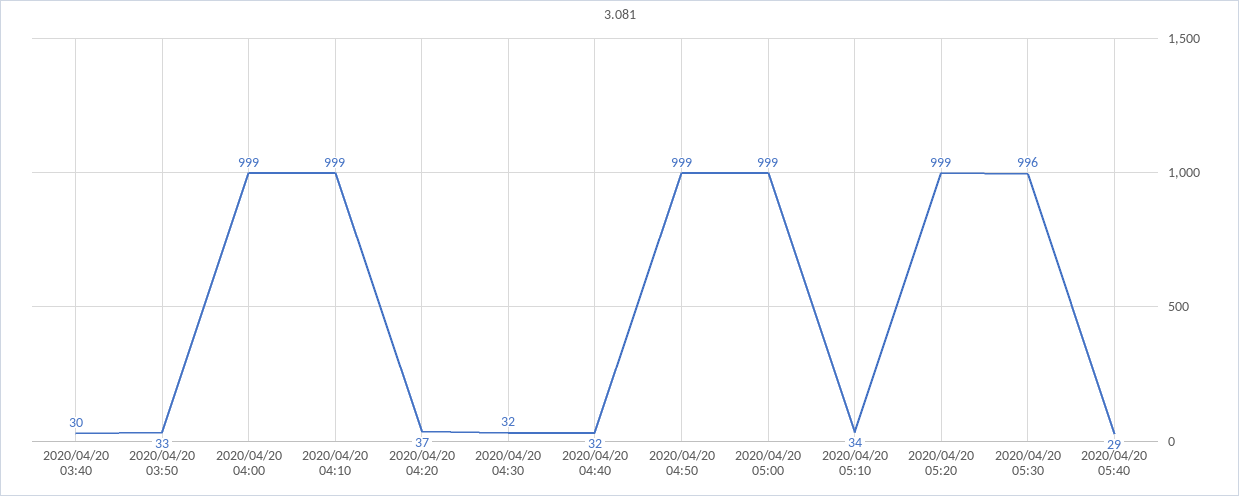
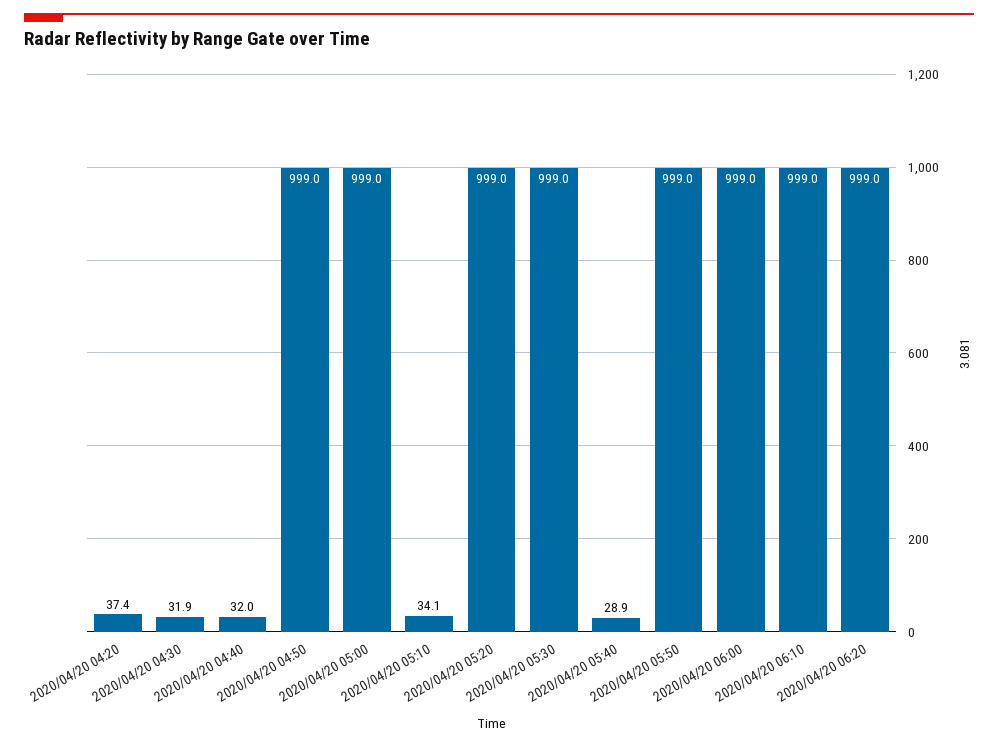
2020/04/20 03:40: 30 -> none
2020/04/20 03:50: 33 -> none
2020/04/20 04:00: 999 -> none
2020/04/20 04:10: 999 -> none
2020/04/20 05:30: 996 -> 999
2020/04/20 05:50: none -> 999
2020/04/20 06:00: none -> 999
2020/04/20 06:10: none -> 999
2020/04/20 06:20: none -> 999

